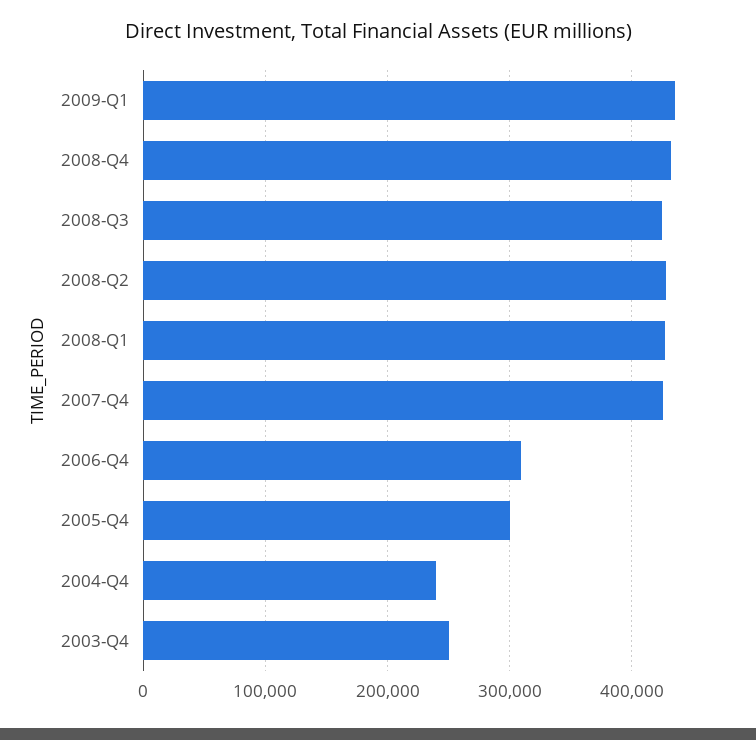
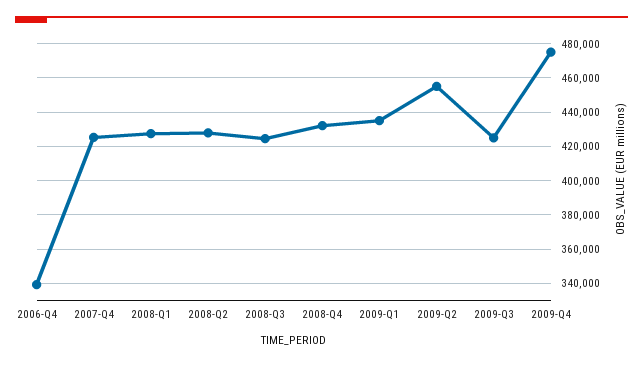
2006-Q4: 310000 -> 340000
2005-Q4: 300000 -> none
2004-Q4: 240000 -> none
2003-Q4: 250000 -> none
2009-Q2: none -> 455000
2009-Q3: none -> 425000
2009-Q4: none -> 475000

